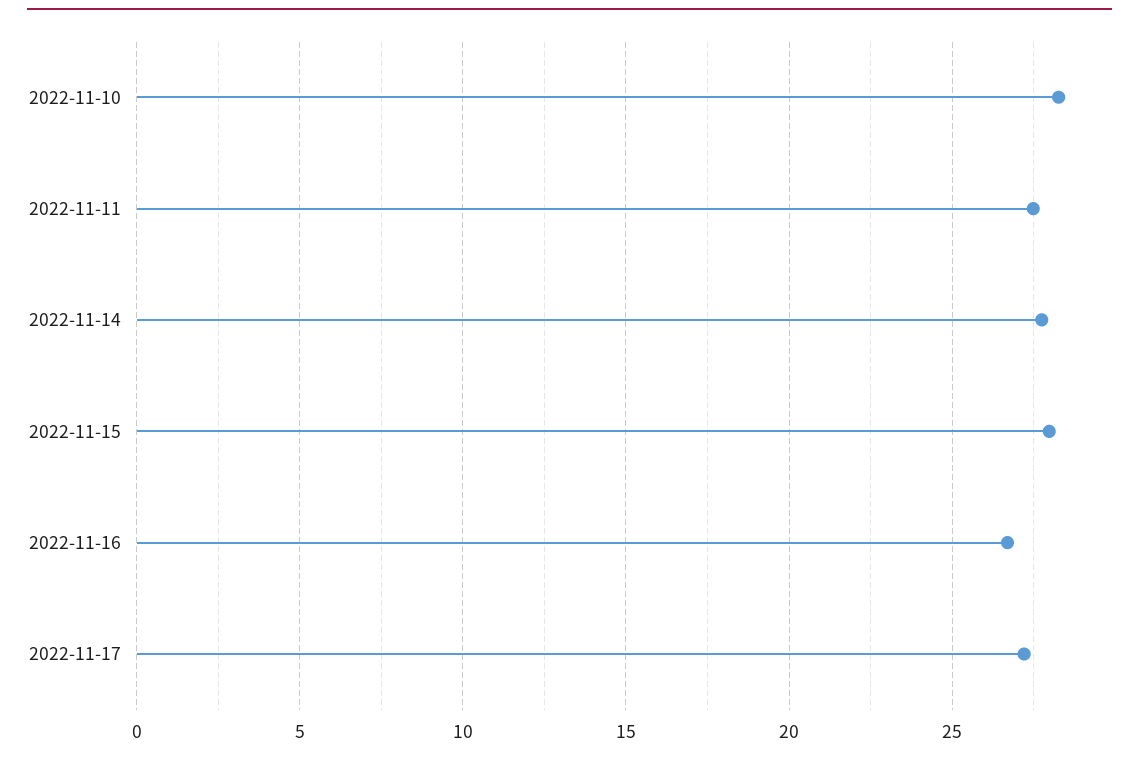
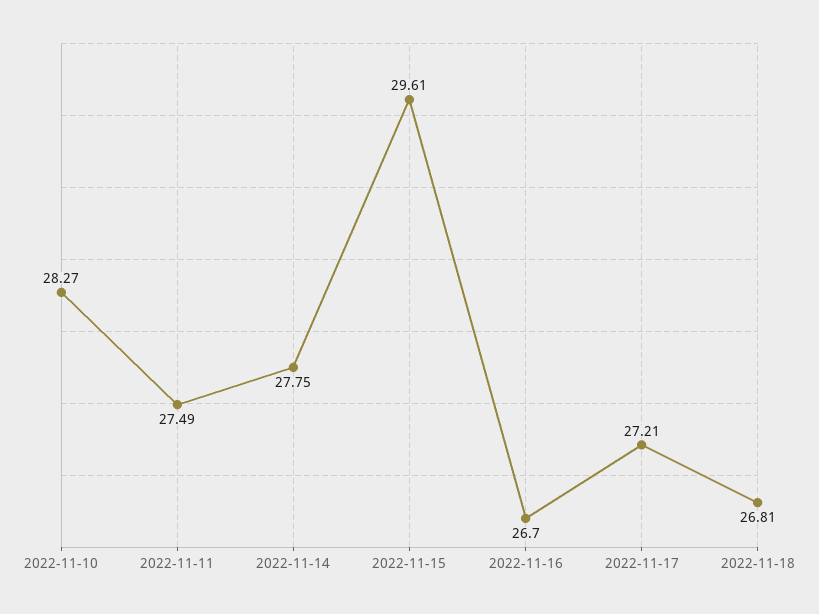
2022-11-15: 28 -> 29.61
2022-11-18: none -> 26.81

